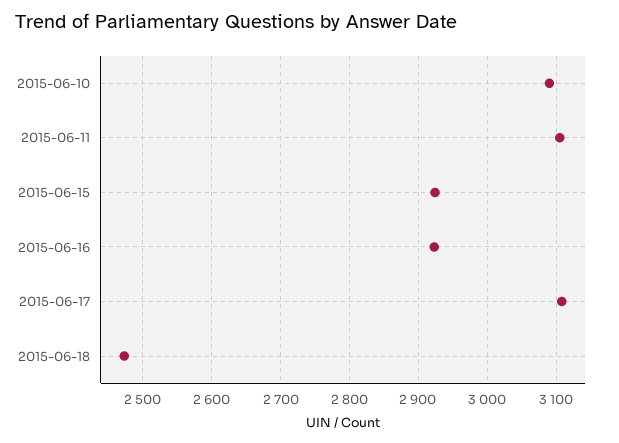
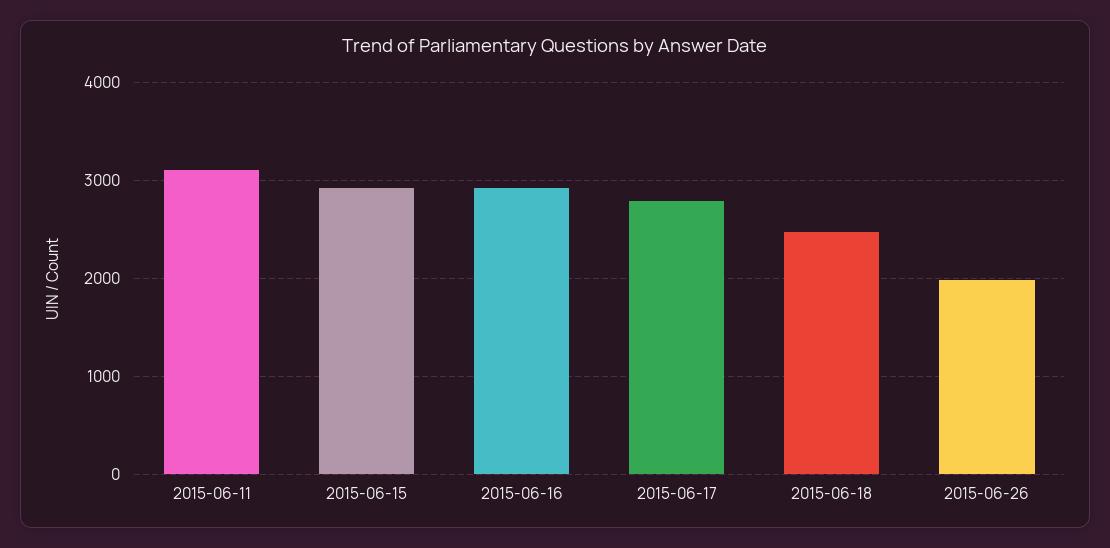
2015-06-10: 3090 -> none
2015-06-17: 3110 -> 2800
2015-06-26: none -> 2000

